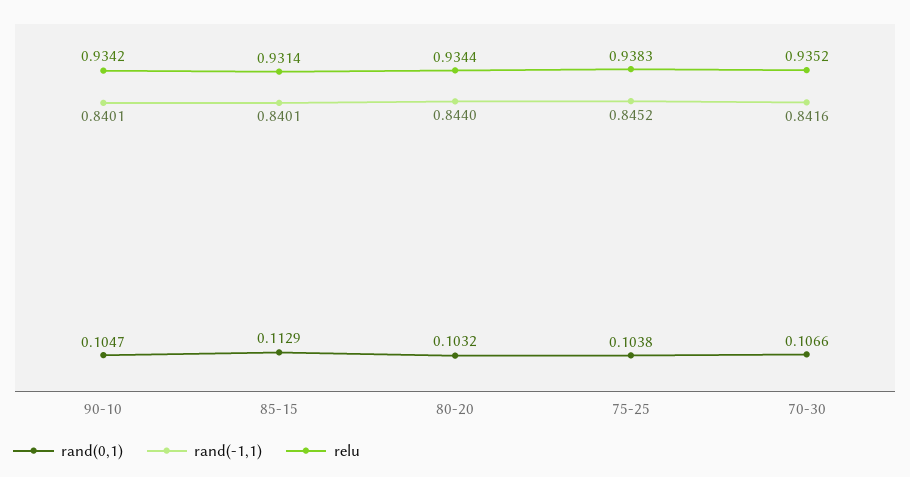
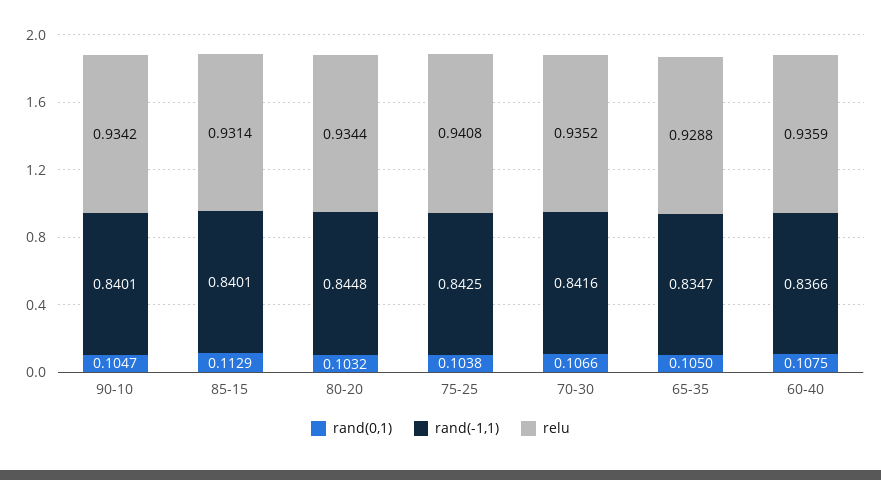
rand(-1,1), 80-20: 0.844 -> 0.8448
rand(-1,1), 75-25: 0.8452 -> 0.8425
relu, 75-25: 0.9383 -> 0.9408
rand(0,1), 65-35: none -> 0.105
rand(-1,1), 65-35: none -> 0.8347
relu, 65-35: none -> 0.9288
rand(0,1), 60-40: none -> 0.1075
rand(-1,1), 60-40: none -> 0.8366
relu, 60-40: none -> 0.9359

